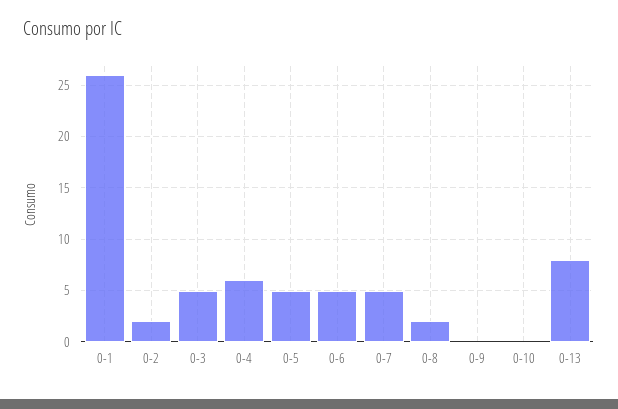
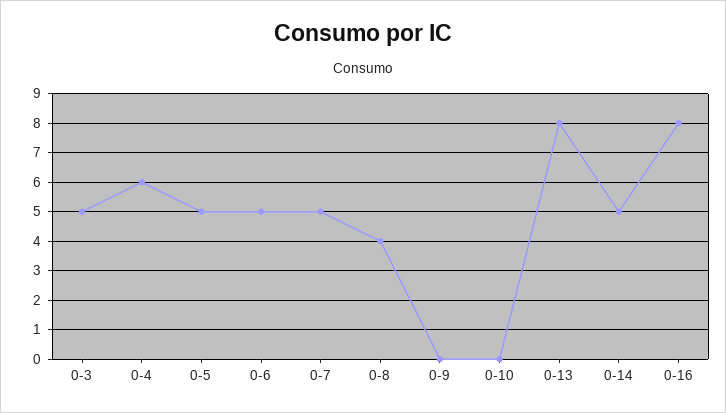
0-1: 26 -> none
0-2: 2 -> none
0-8: 2 -> 4
0-14: none -> 5
0-16: none -> 8

